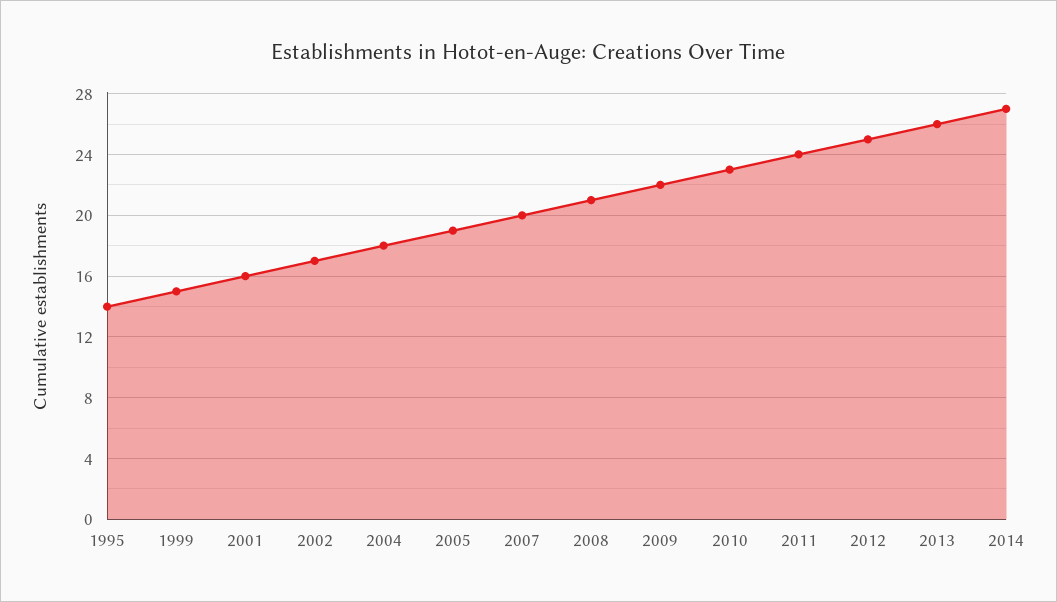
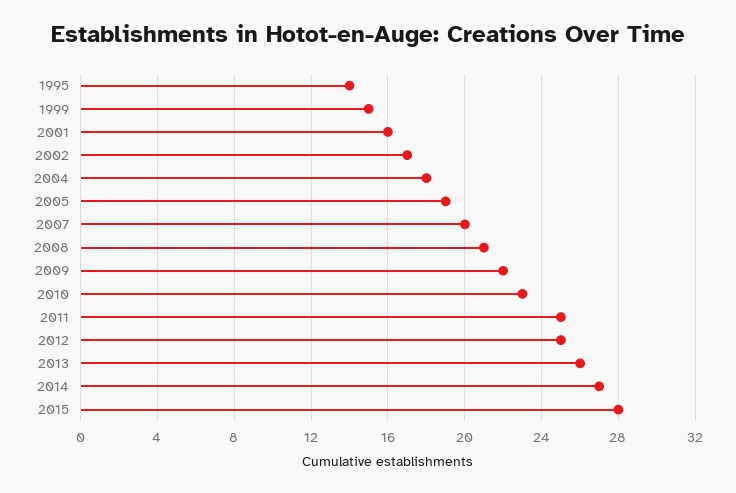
2011: 24 -> 25
2015: none -> 28

